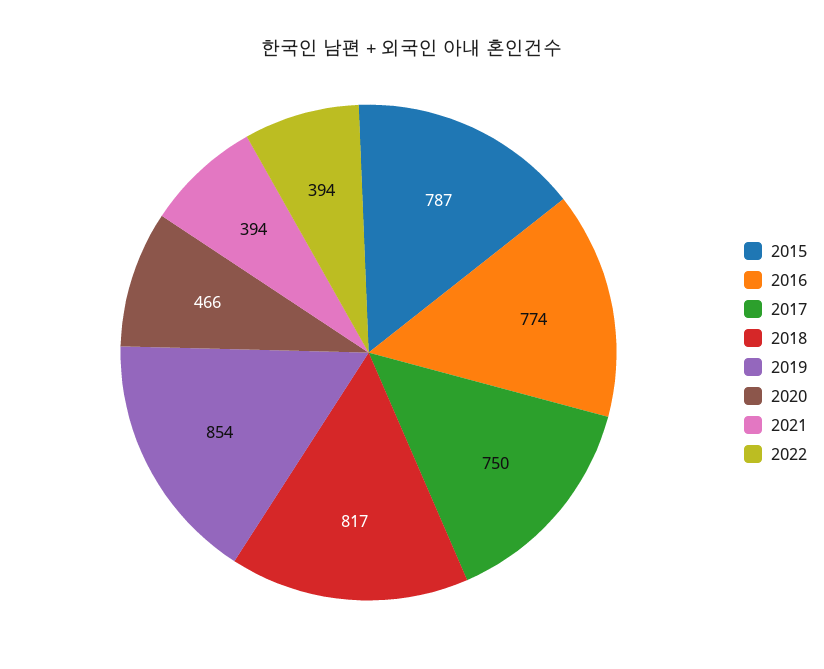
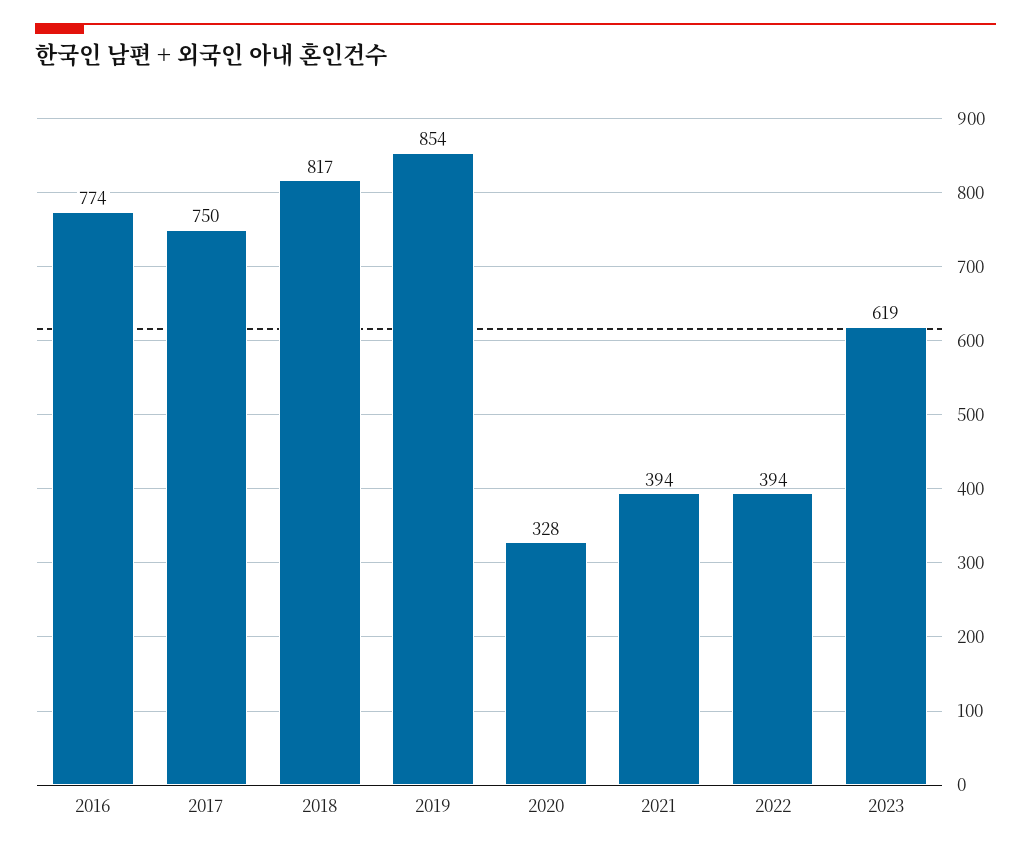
2015: 787 -> none
2020: 466 -> 328
2023: none -> 619

